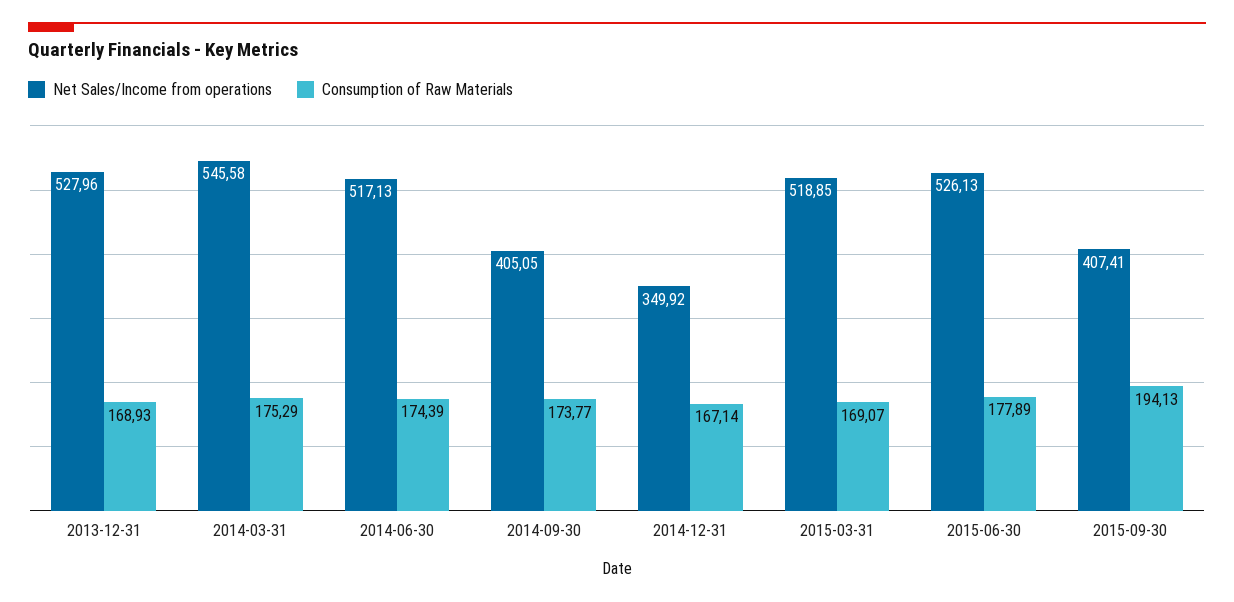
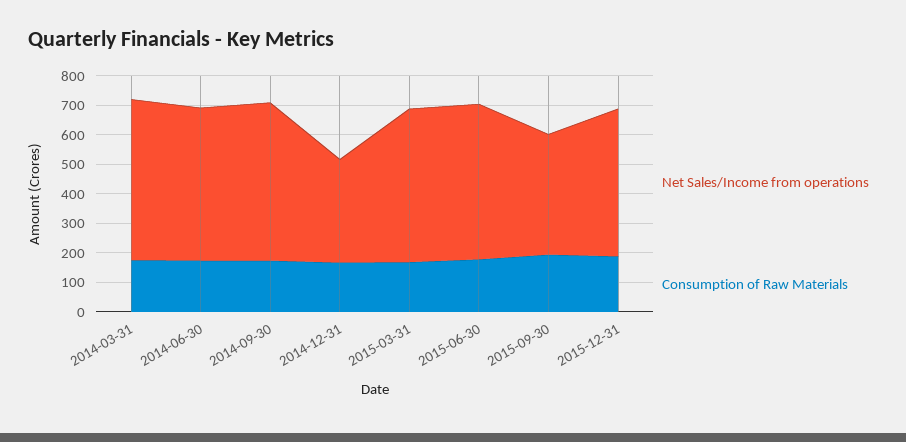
Net Sales/Income from operations, 2013-12-31: 527.96 -> none
Consumption of Raw Materials, 2013-12-31: 168.93 -> none
Net Sales/Income from operations, 2014-09-30: 405.05 -> 550
Net Sales/Income from operations, 2015-12-31: none -> 500
Consumption of Raw Materials, 2015-12-31: none -> 200

